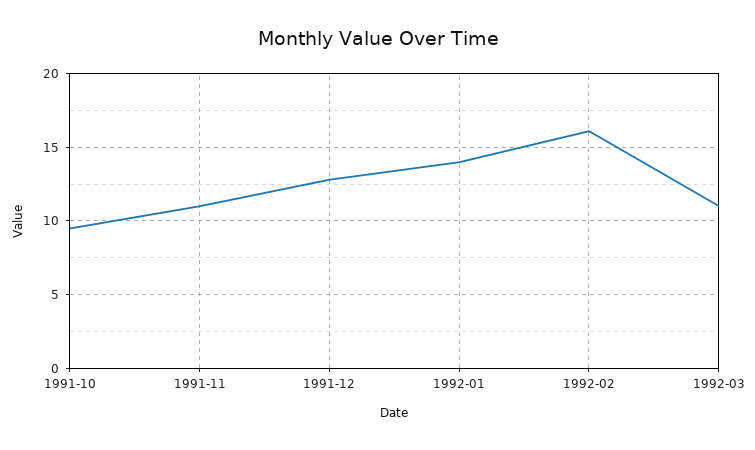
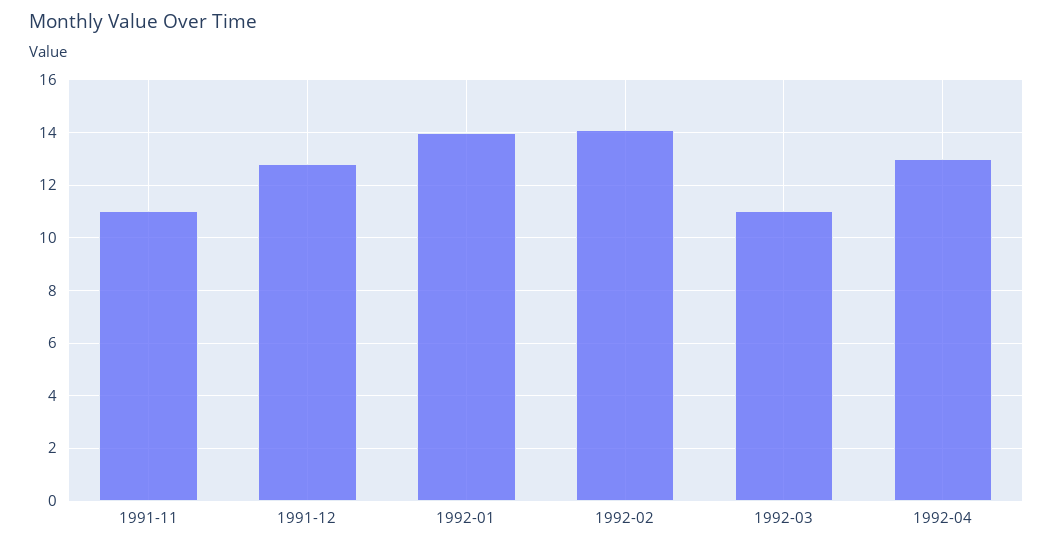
1991-10: 9.5 -> none
1992-02: 16 -> 14
1992-04: none -> 13

